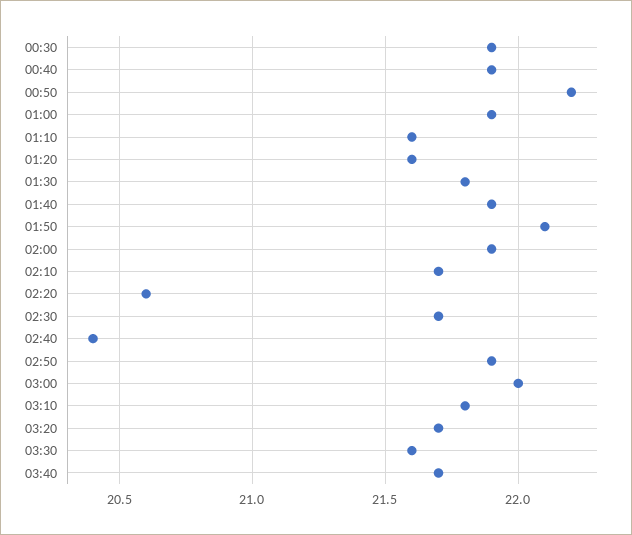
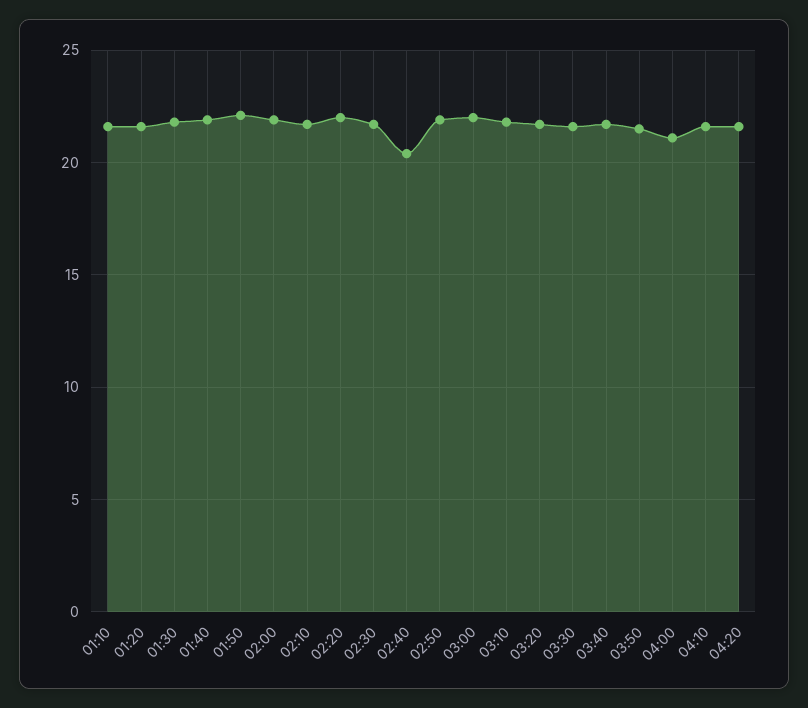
00:30: 21.9 -> none
00:40: 21.9 -> none
00:50: 22.2 -> none
01:00: 21.9 -> none
02:20: 20.6 -> 22
03:50: none -> 21.5
04:00: none -> 21
04:10: none -> 21.5
04:20: none -> 21.5

